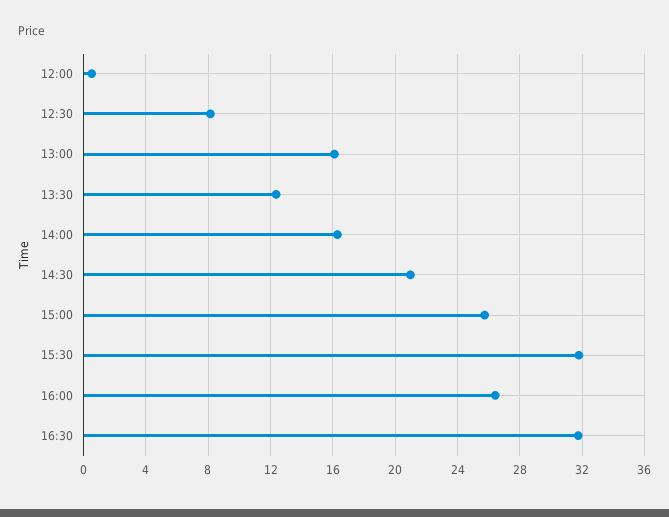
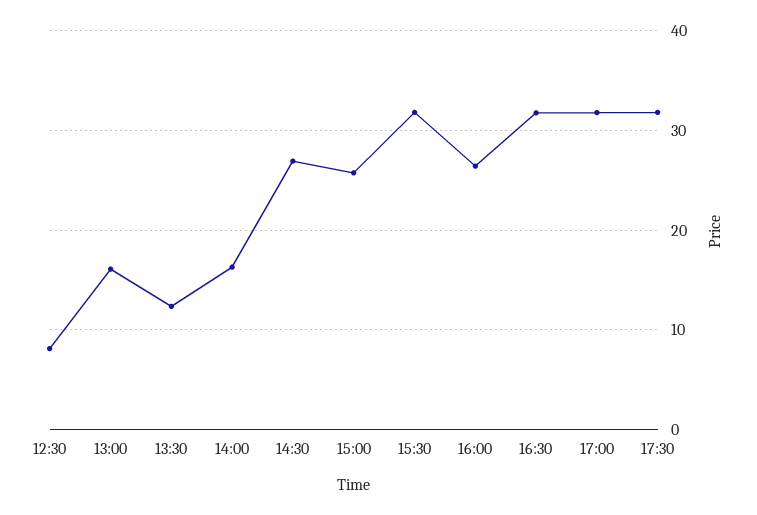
12:00: 0.5 -> none
14:30: 21 -> 27
17:00: none -> 32
17:30: none -> 32

